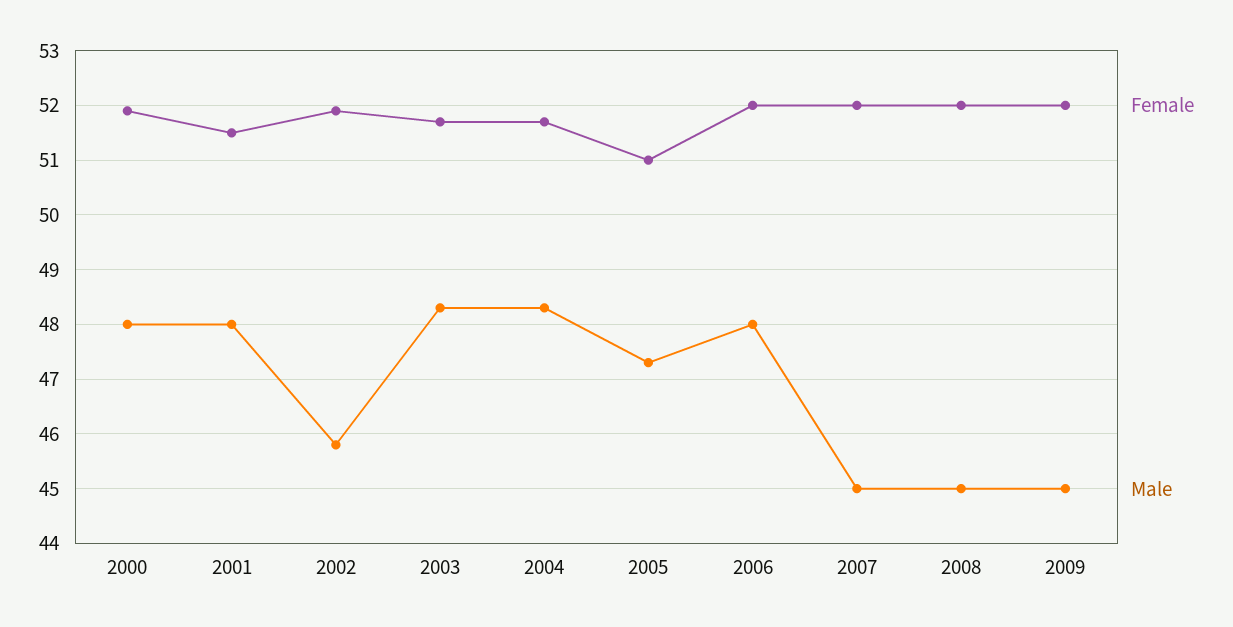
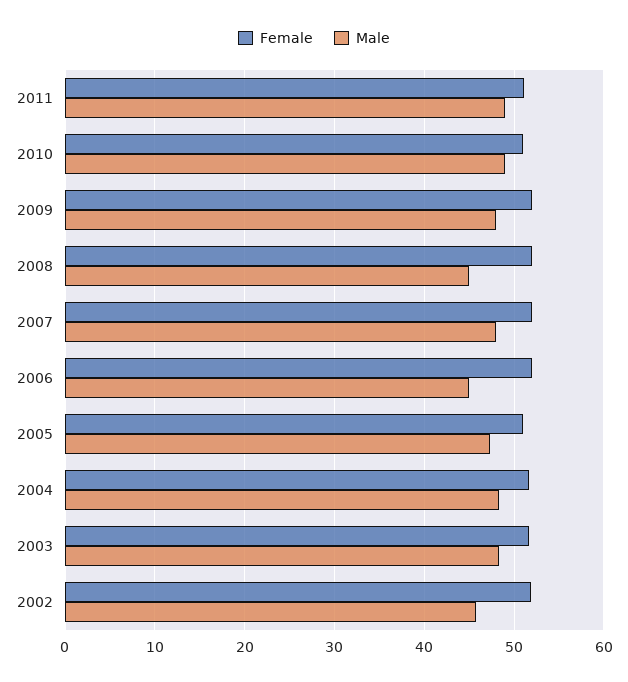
Female, 2000: 52 -> none
Male, 2000: 48 -> none
Female, 2001: 51.5 -> none
Male, 2001: 48 -> none
Male, 2006: 48 -> 45
Male, 2007: 45 -> 48
Male, 2009: 45 -> 48
Female, 2011: none -> 51
Male, 2011: none -> 49
Female, 2010: none -> 51
Male, 2010: none -> 49

